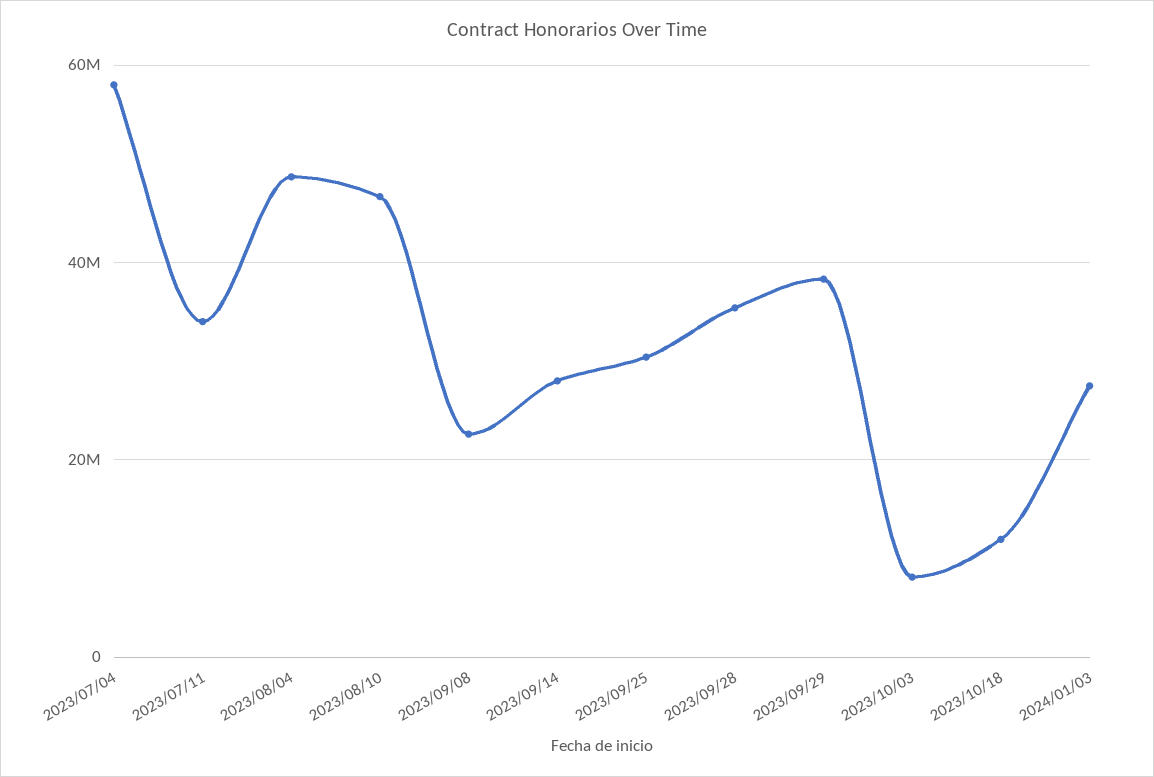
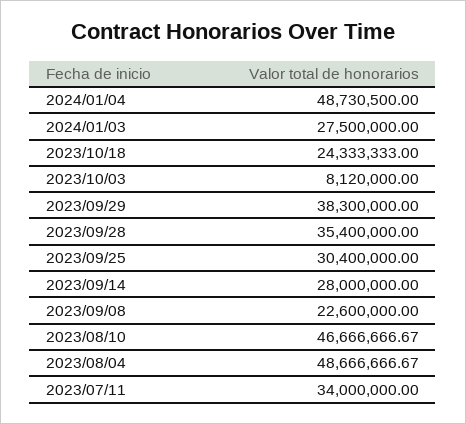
2023/07/04: 58000000 -> none
2023/10/18: 12000000 -> 24333333
2024/01/04: none -> 48730500

